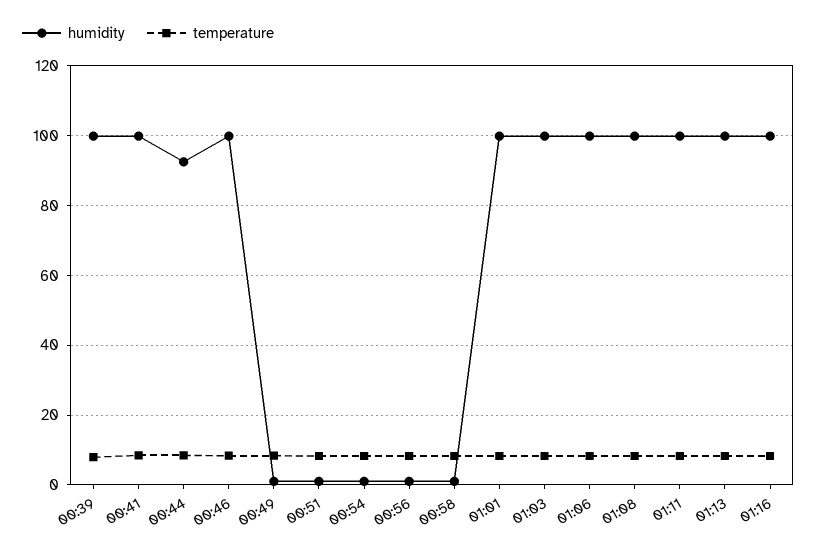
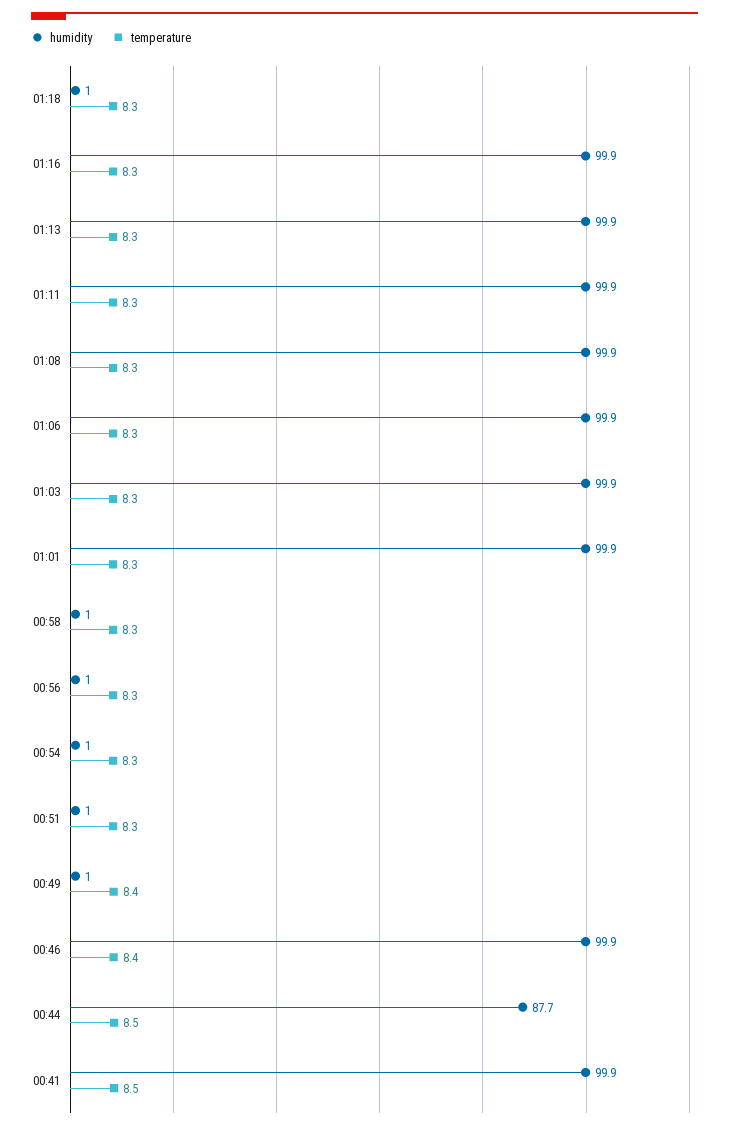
humidity, 00:39: 100 -> none
temperature, 00:39: 8 -> none
humidity, 00:44: 92 -> 87.7
humidity, 01:18: none -> 1
temperature, 01:18: none -> 8.3

